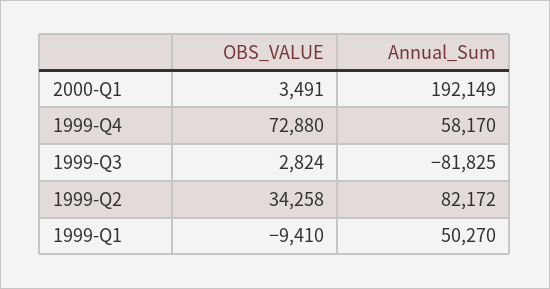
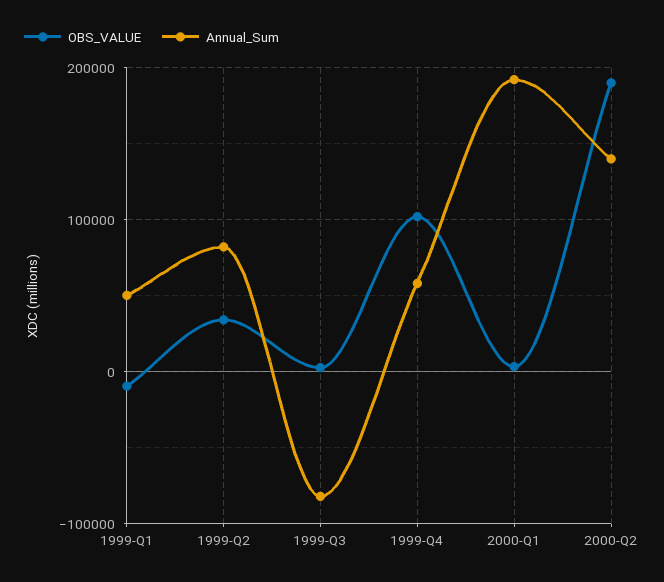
OBS_VALUE, 1999-Q4: 72880 -> 100000
OBS_VALUE, 2000-Q2: none -> 190000
Annual_Sum, 2000-Q2: none -> 140000

